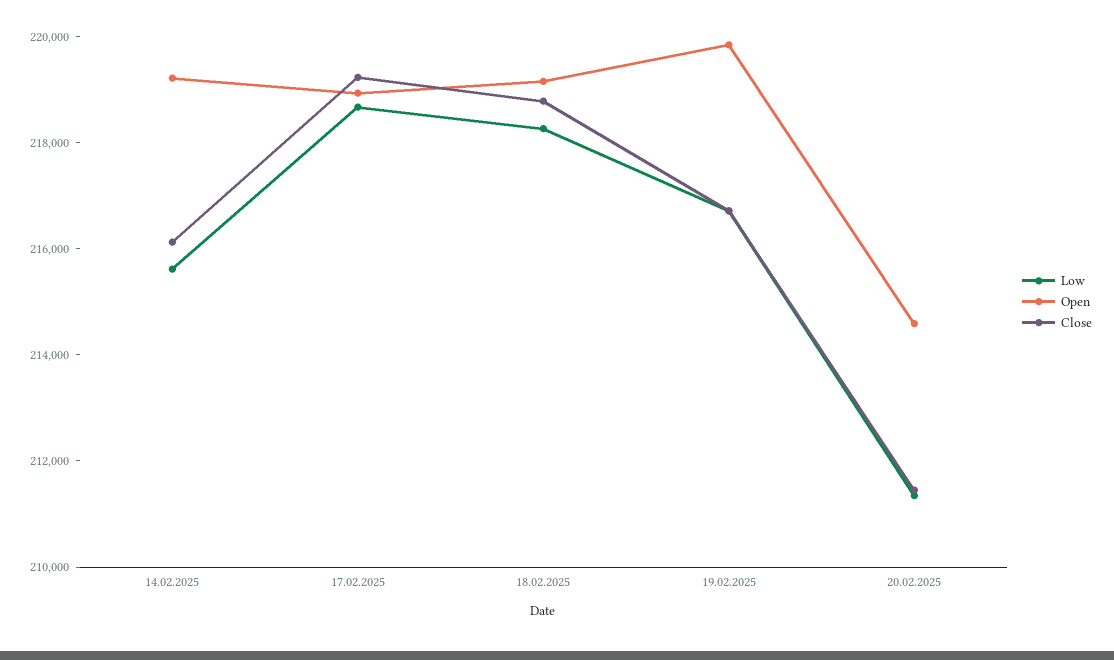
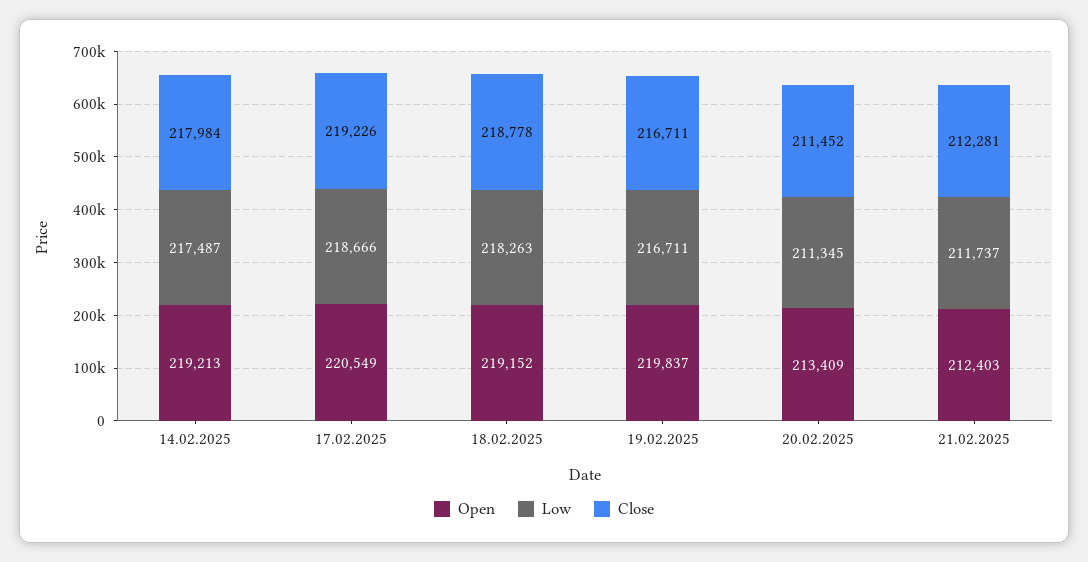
Low, 14.02.2025: 215500 -> 217487
Close, 14.02.2025: 216000 -> 217984
Open, 17.02.2025: 219000 -> 220549
Open, 20.02.2025: 214500 -> 213409
Open, 21.02.2025: none -> 212403
Low, 21.02.2025: none -> 211737
Close, 21.02.2025: none -> 212281

